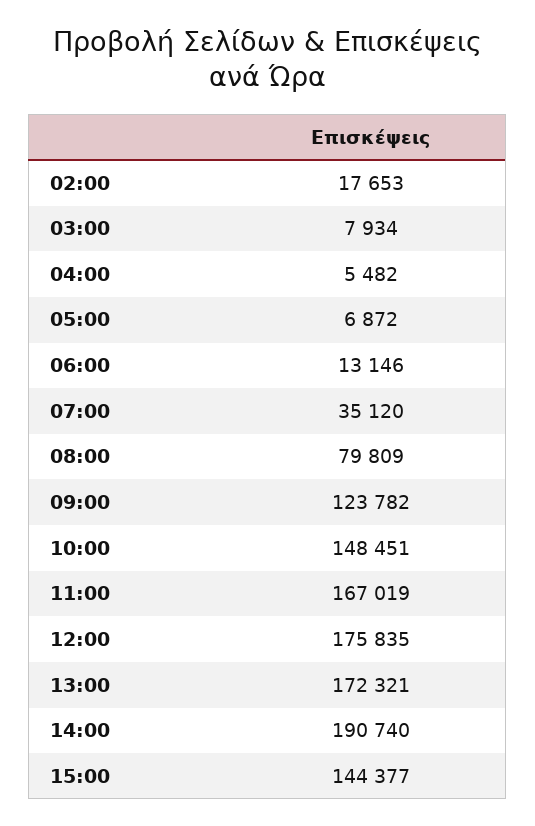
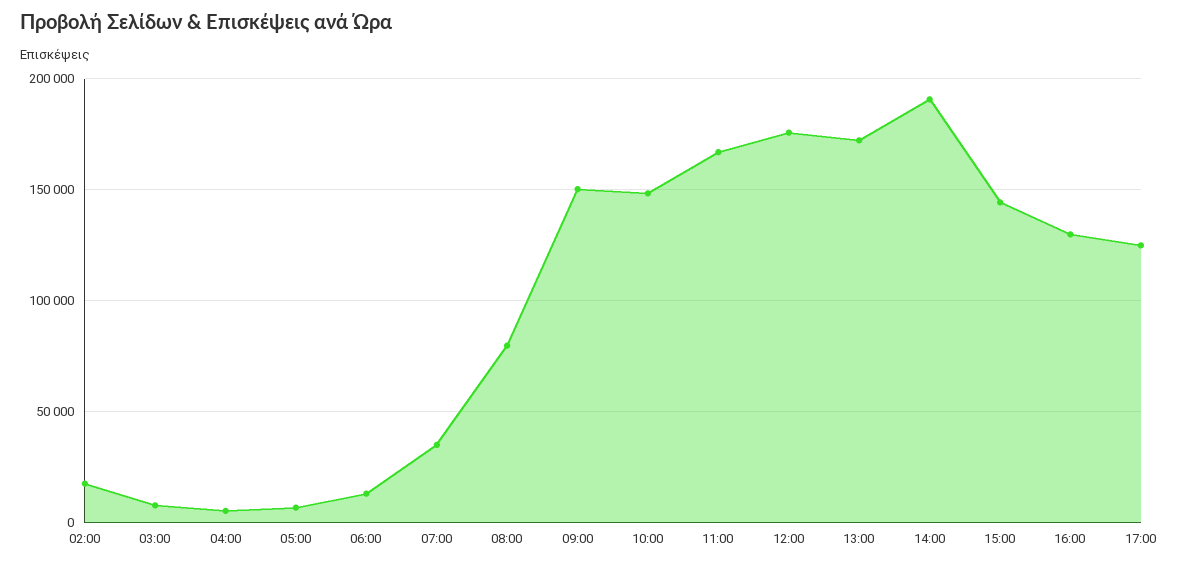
09:00: 123782 -> 150000
16:00: none -> 130000
17:00: none -> 125000

